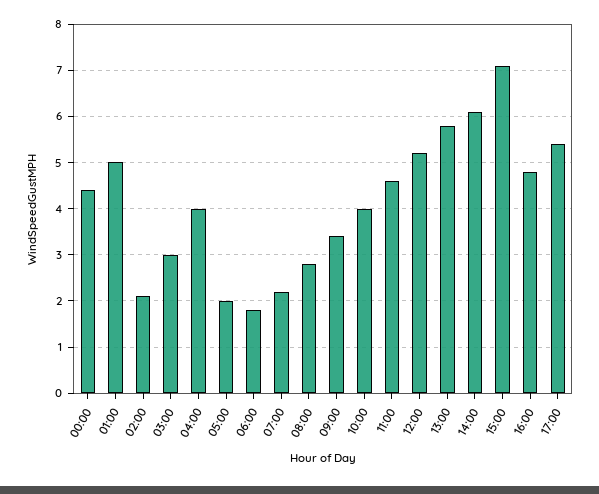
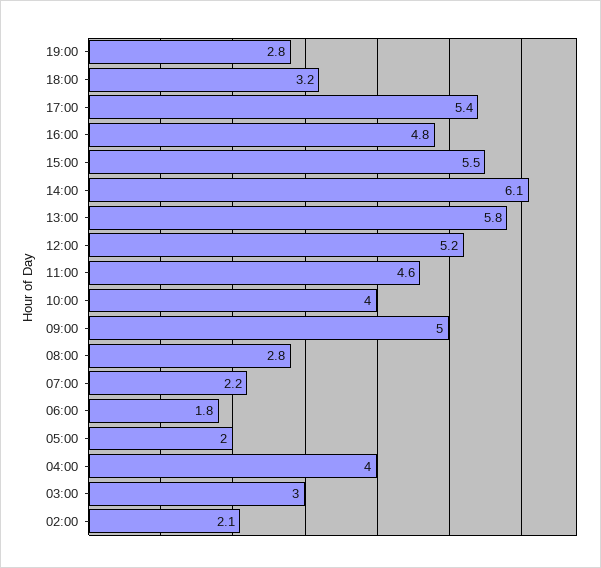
00:00: 4.5 -> none
01:00: 5 -> none
09:00: 3.5 -> 5
15:00: 7 -> 5.5
19:00: none -> 2.8
18:00: none -> 3.2

